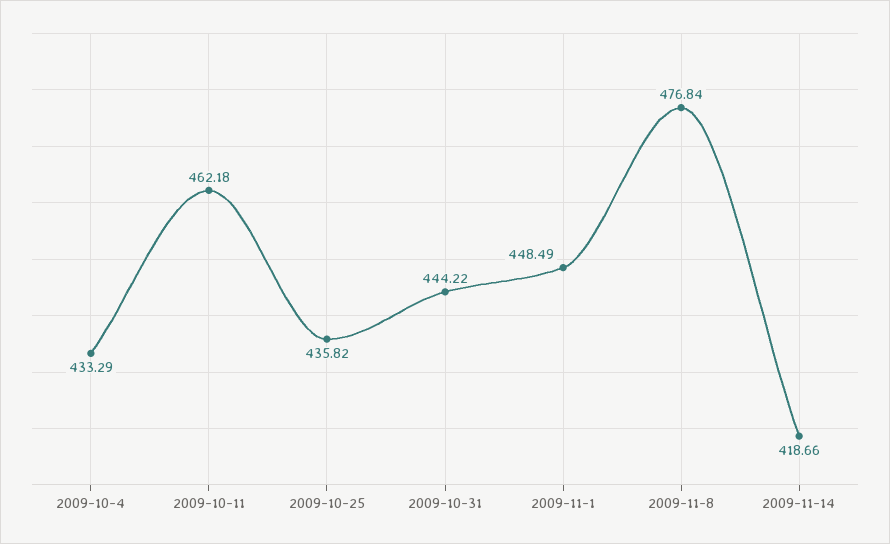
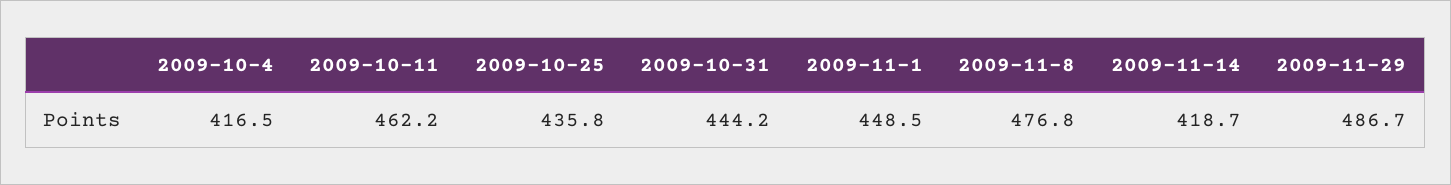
2009-10-4: 433.29 -> 416.5
2009-11-29: none -> 486.7

